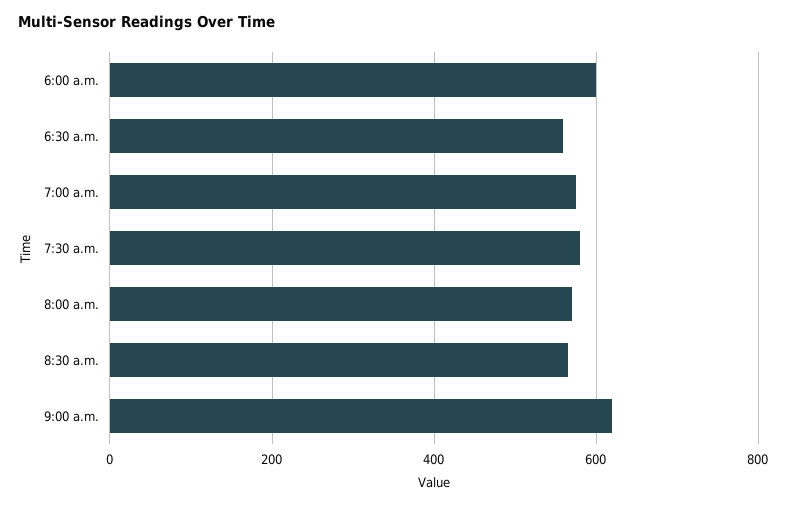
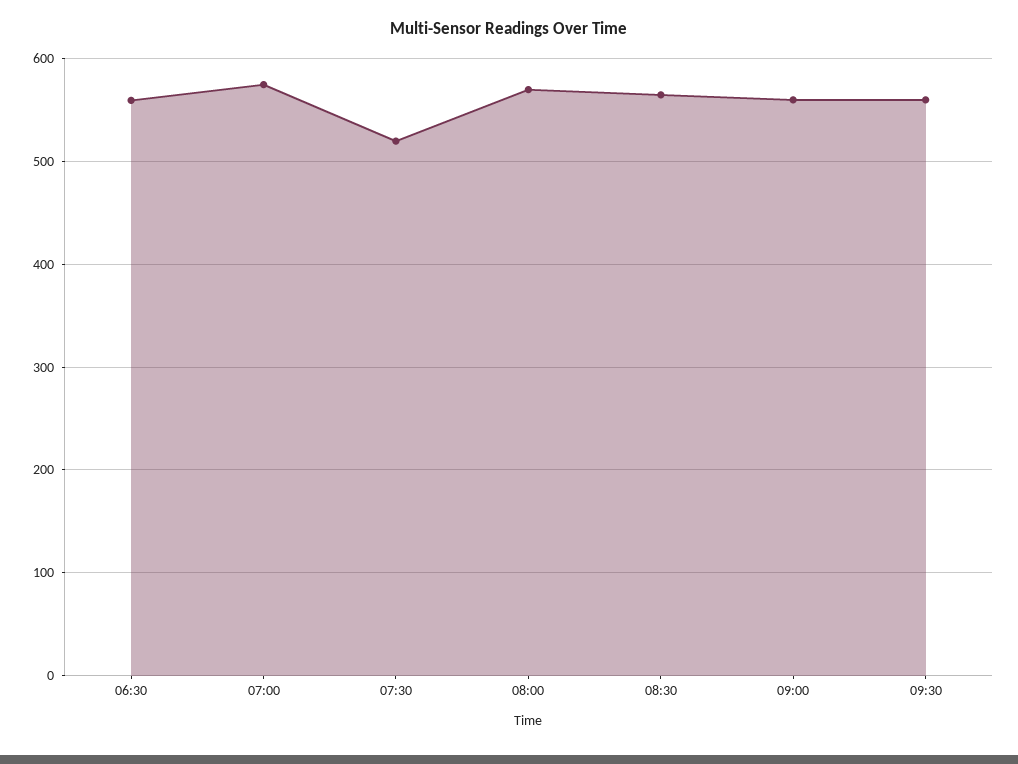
6:00 a.m.: 600 -> none
7:30 a.m.: 580 -> 520
9:00 a.m.: 620 -> 560
09:30: none -> 560

